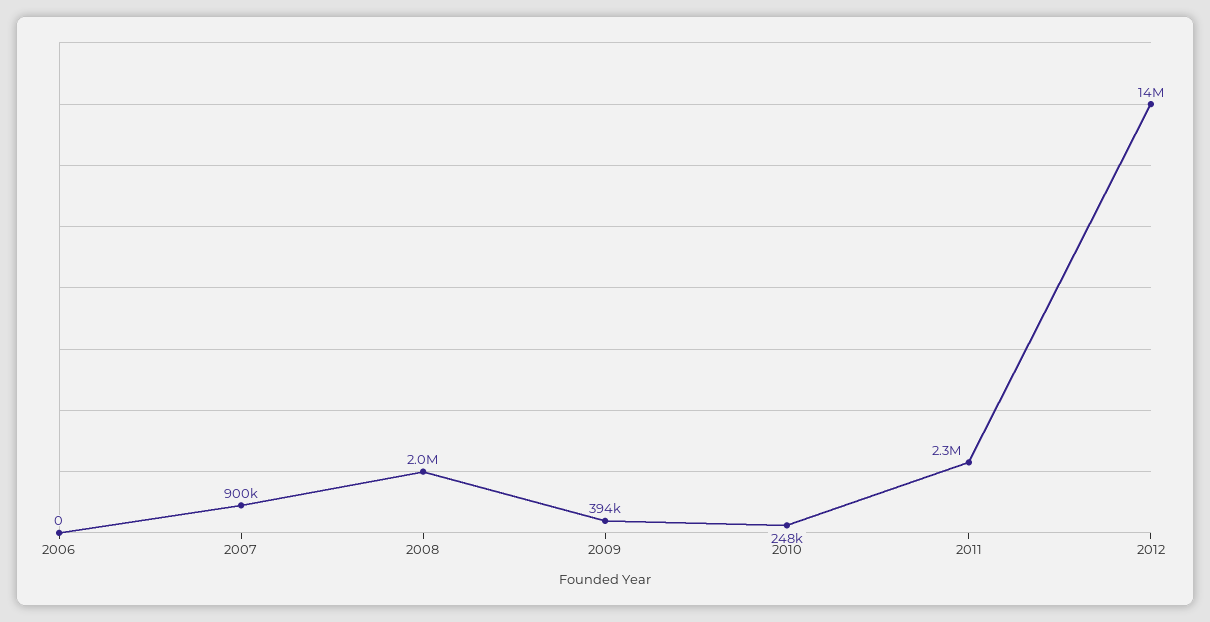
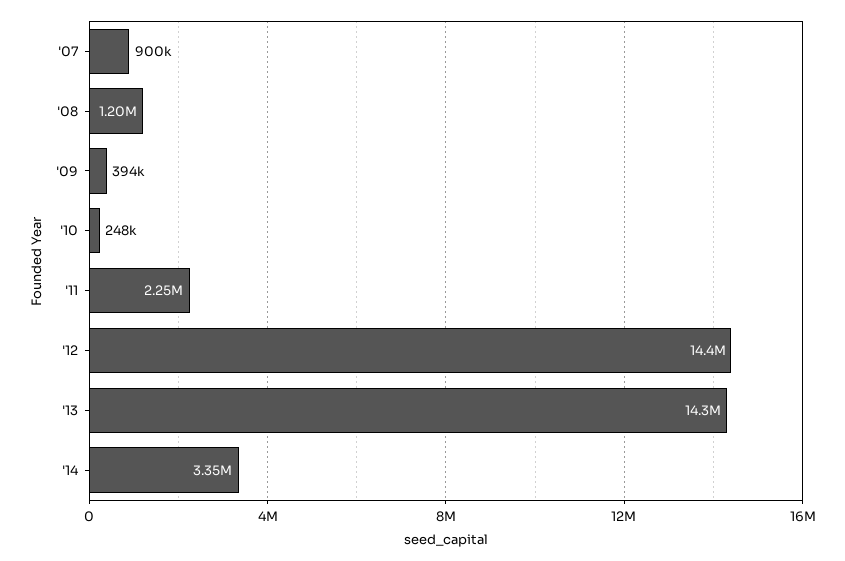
2006: 0 -> none
2008: 2000000 -> 1200000
'13: none -> 14300000
'14: none -> 3350000

